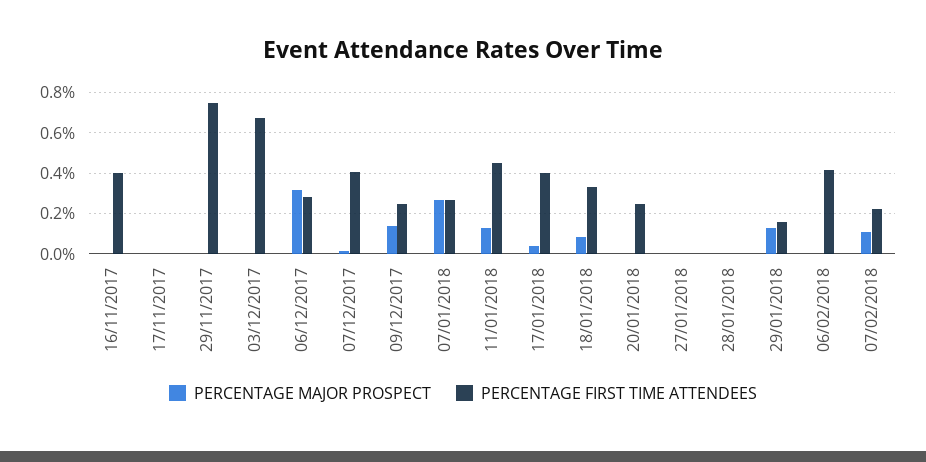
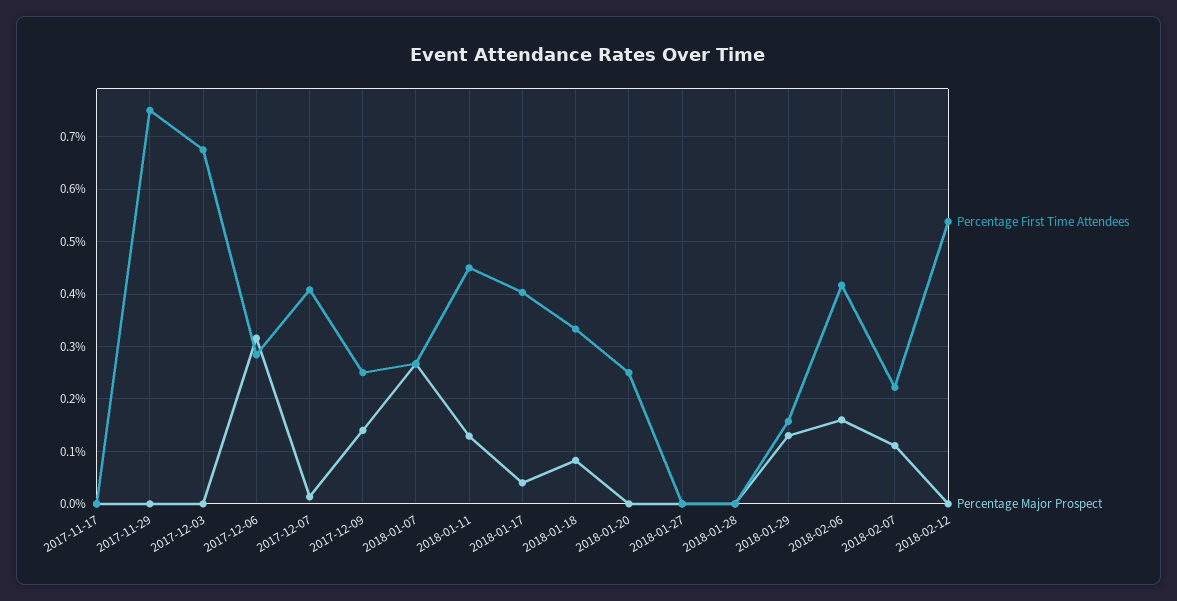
PERCENTAGE MAJOR PROSPECT, 16/11/2017: 0 -> none
PERCENTAGE FIRST TIME ATTENDEES, 16/11/2017: 0.4 -> none
PERCENTAGE MAJOR PROSPECT, 06/02/2018: 0 -> 0.16
PERCENTAGE FIRST TIME ATTENDEES, 2018-02-12: none -> 0.54
PERCENTAGE MAJOR PROSPECT, 2018-02-12: none -> 0

